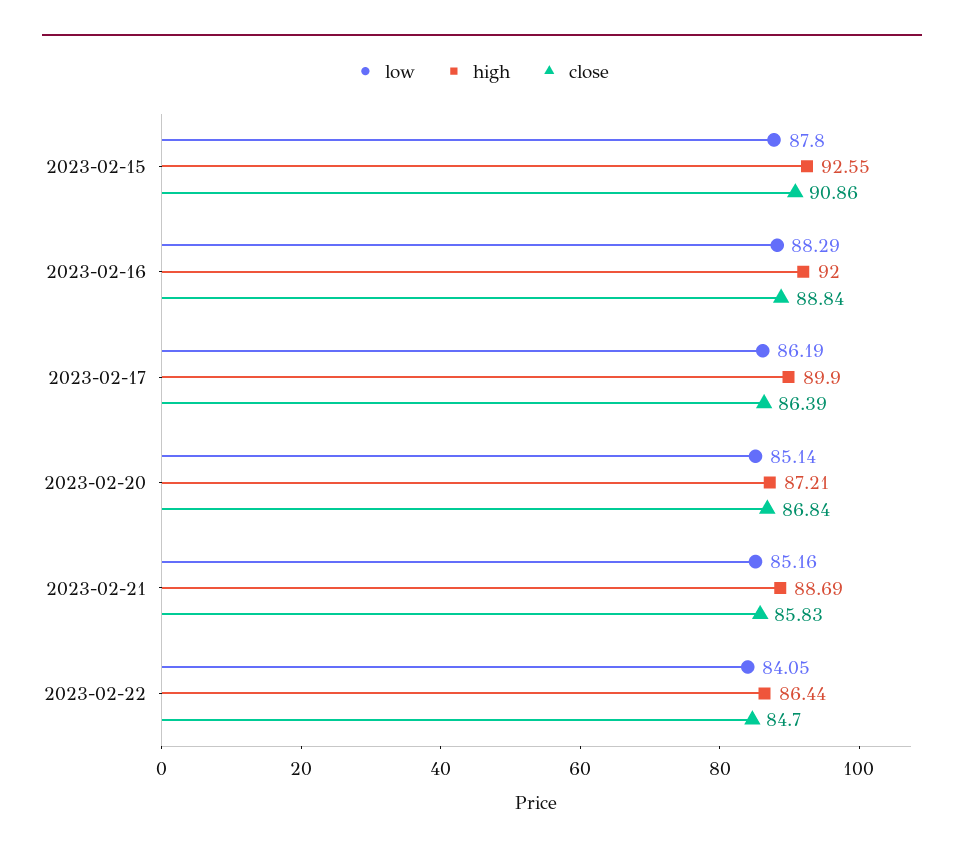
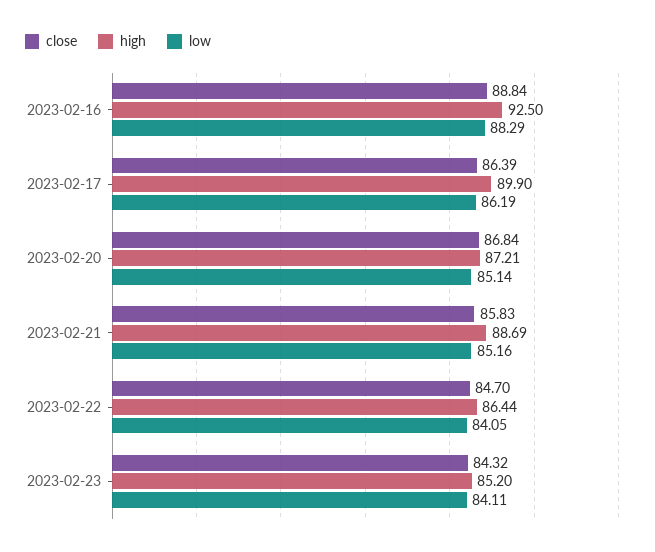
low, 2023-02-15: 87.8 -> none
high, 2023-02-15: 92.55 -> none
close, 2023-02-15: 90.86 -> none
high, 2023-02-16: 92 -> 92.5
close, 2023-02-23: none -> 84.32
high, 2023-02-23: none -> 85.2
low, 2023-02-23: none -> 84.11

